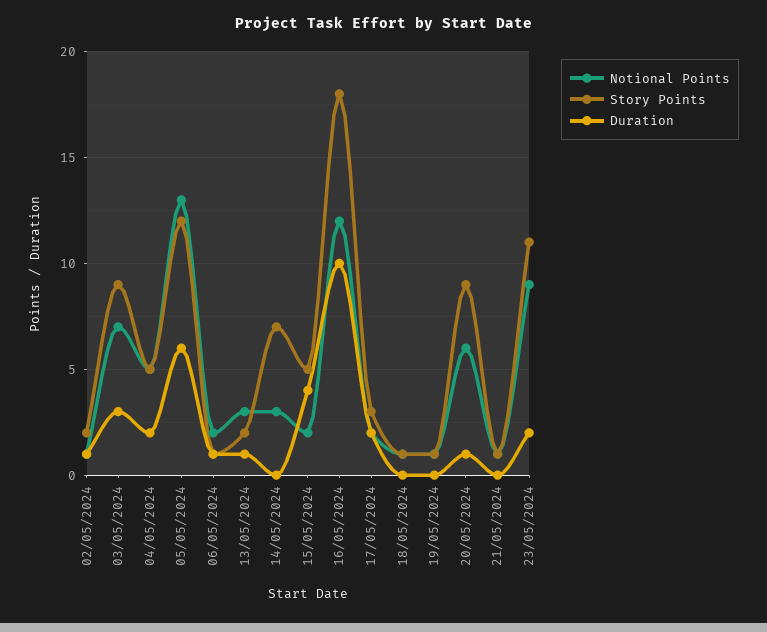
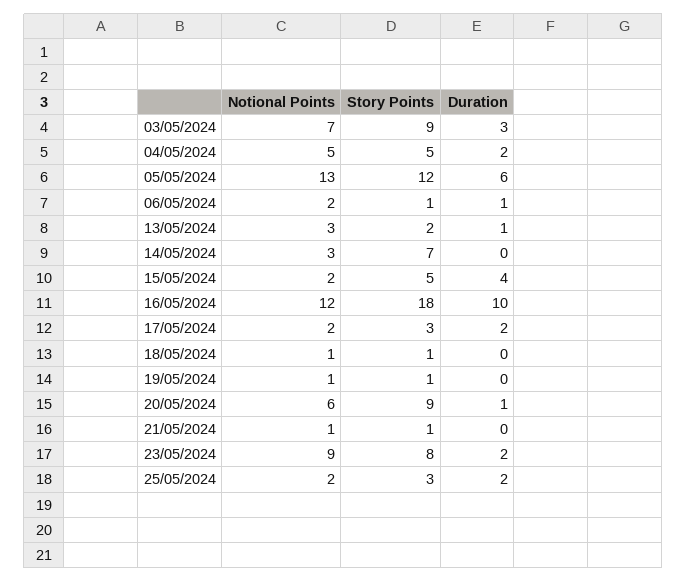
Notional Points, 02/05/2024: 1 -> none
Story Points, 02/05/2024: 2 -> none
Duration, 02/05/2024: 1 -> none
Story Points, 23/05/2024: 11 -> 8
Notional Points, 25/05/2024: none -> 2
Story Points, 25/05/2024: none -> 3
Duration, 25/05/2024: none -> 2

